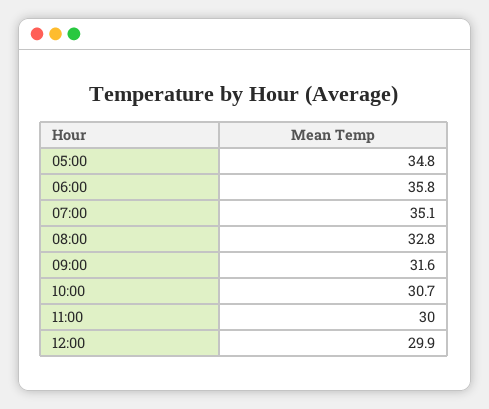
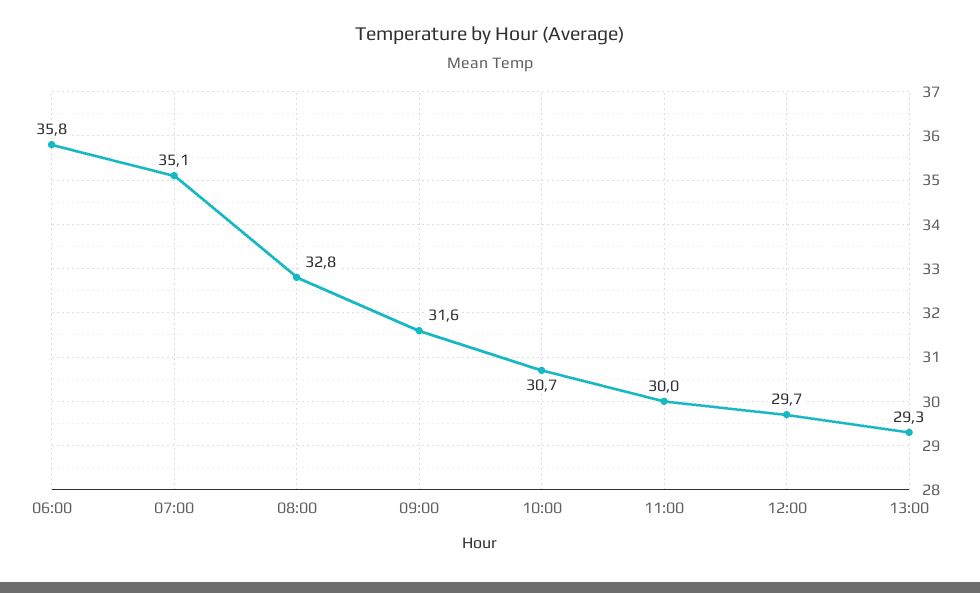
05:00: 34.8 -> none
12:00: 29.9 -> 29.7
13:00: none -> 29.3

